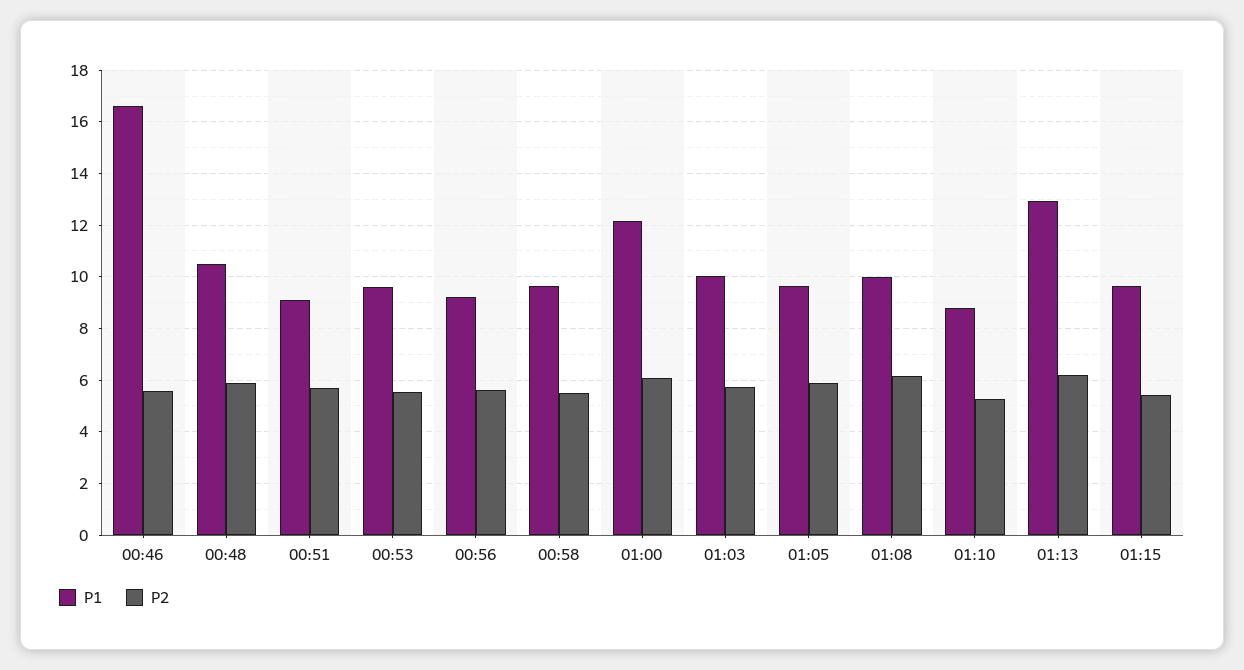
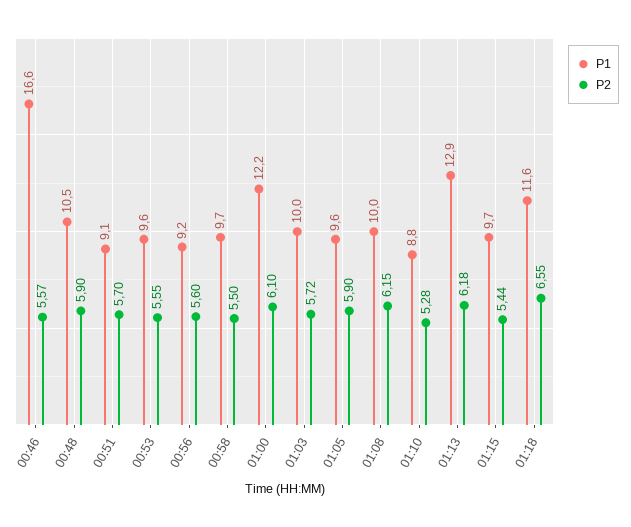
P1, 01:18: none -> 11.6
P2, 01:18: none -> 6.55

